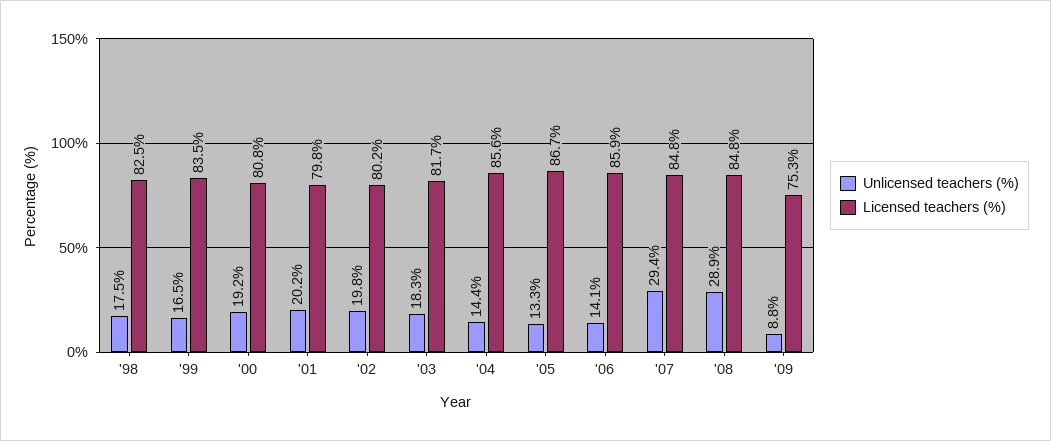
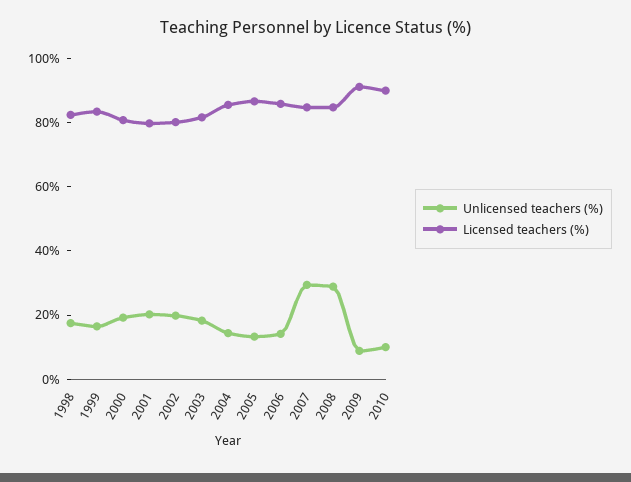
Licensed teachers (%), '09: 75.3 -> 90
Unlicensed teachers (%), 2010: none -> 10
Licensed teachers (%), 2010: none -> 90

